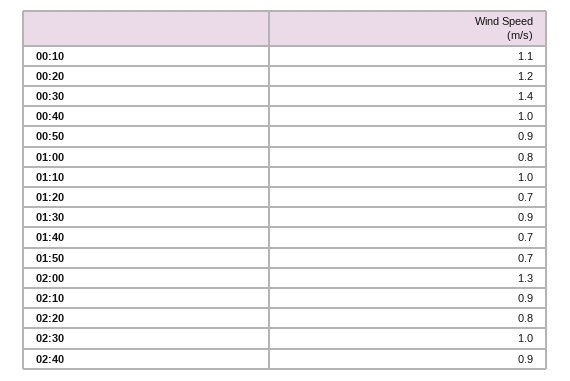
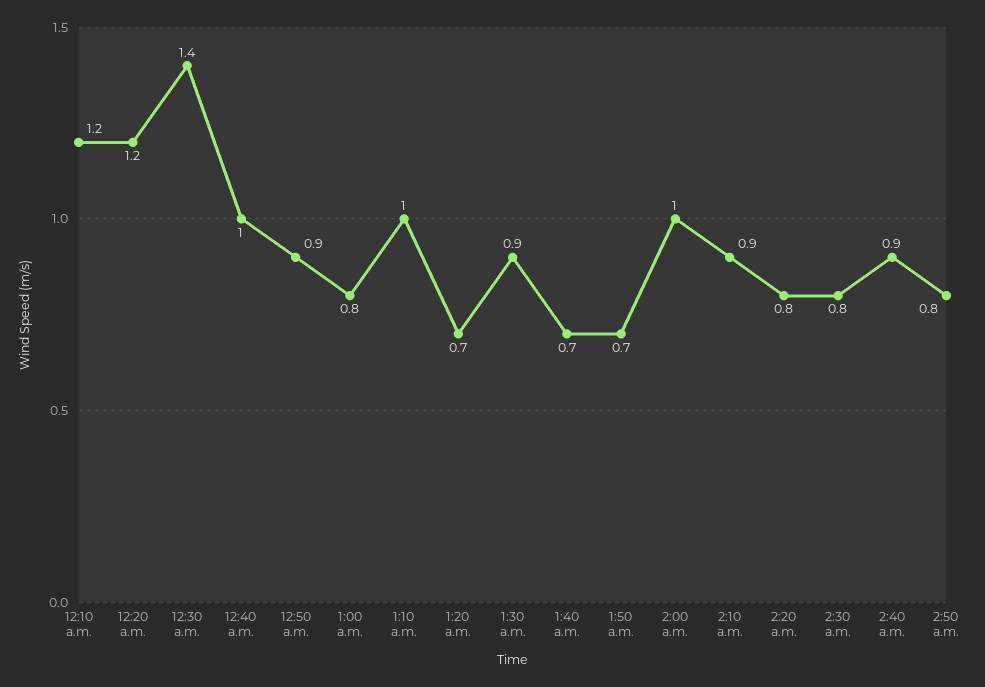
00:10: 1.1 -> 1.2
02:00: 1.3 -> 1
02:30: 1 -> 0.8
2:50 a.m.: none -> 0.8

